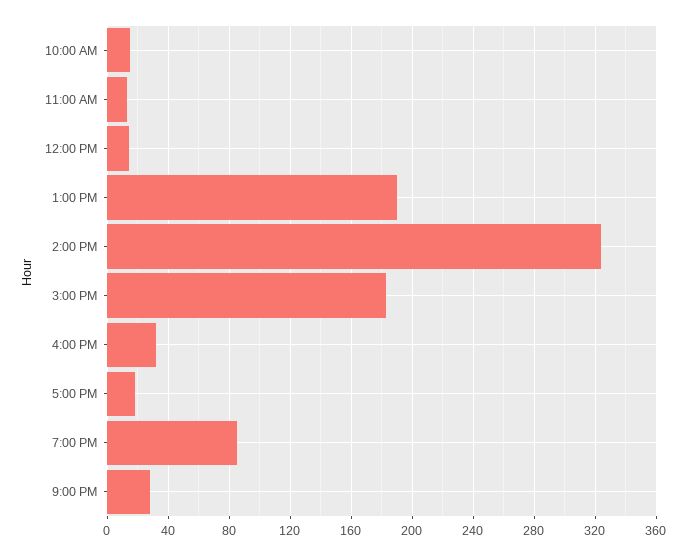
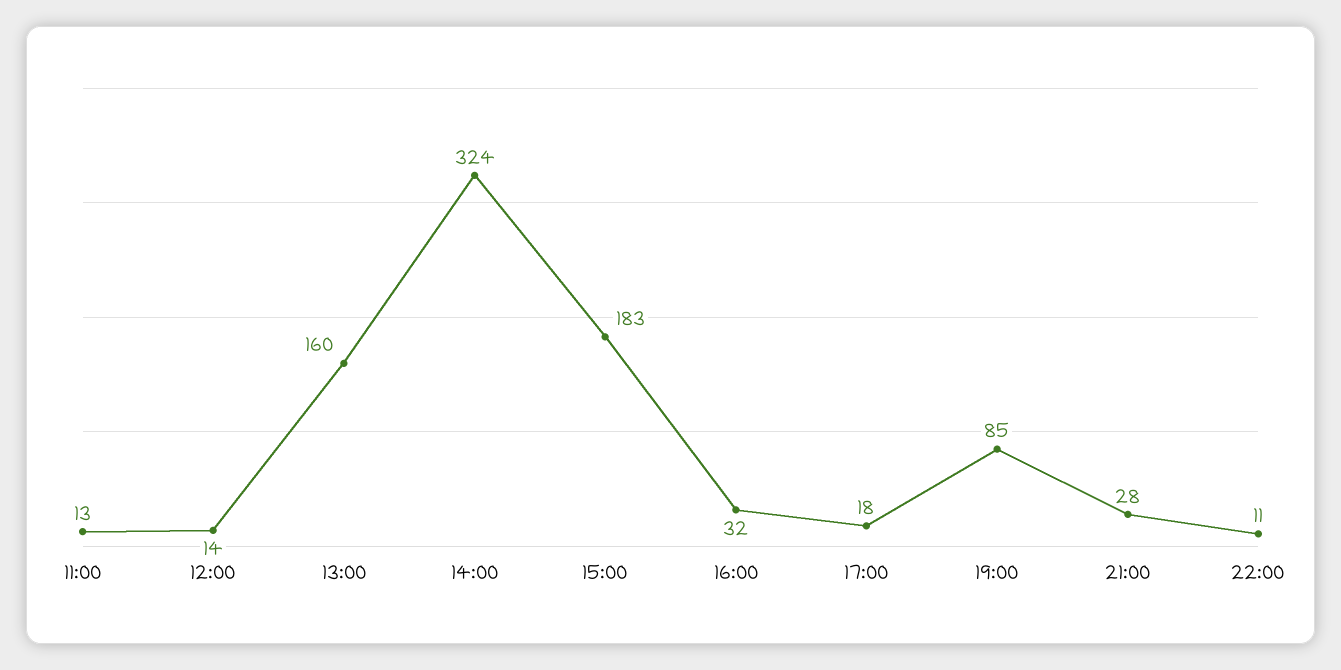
10:00 AM: 15 -> none
1:00 PM: 190 -> 160
22:00: none -> 11

